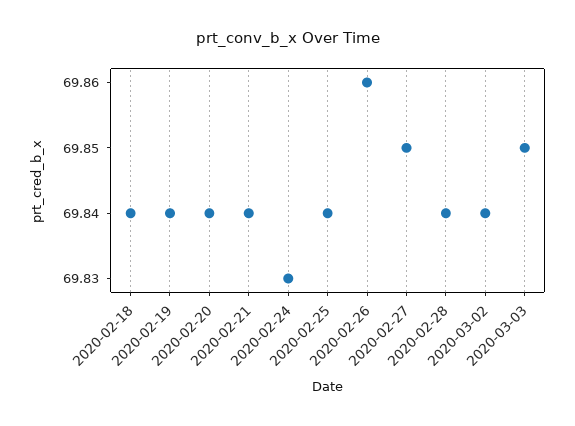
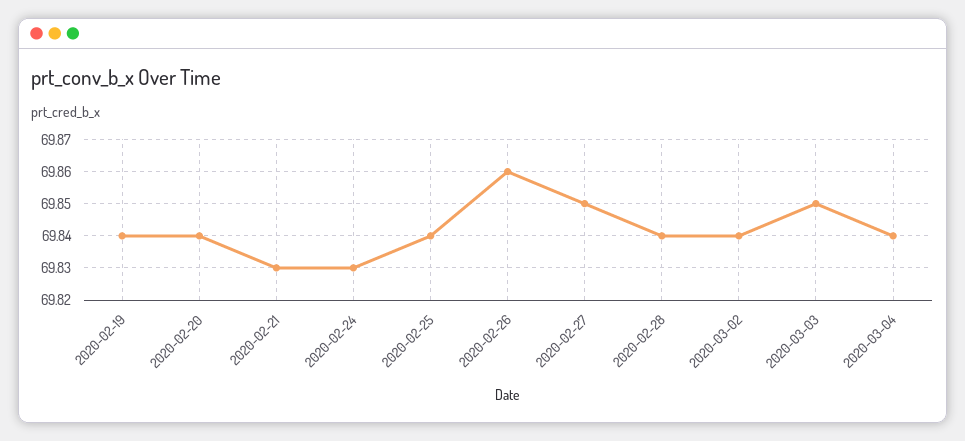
2020-02-18: 69.84 -> none
2020-02-21: 69.84 -> 69.83
2020-03-04: none -> 69.84

